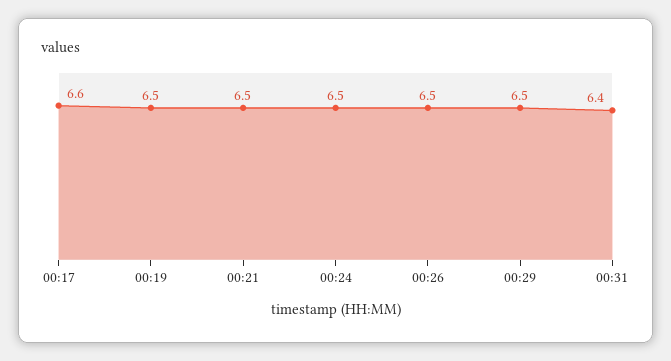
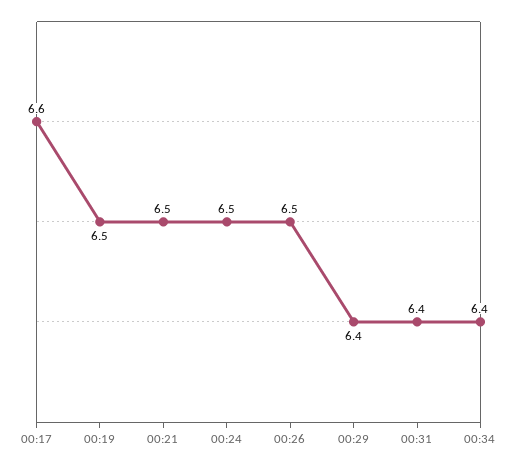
00:29: 6.5 -> 6.4
00:34: none -> 6.4

